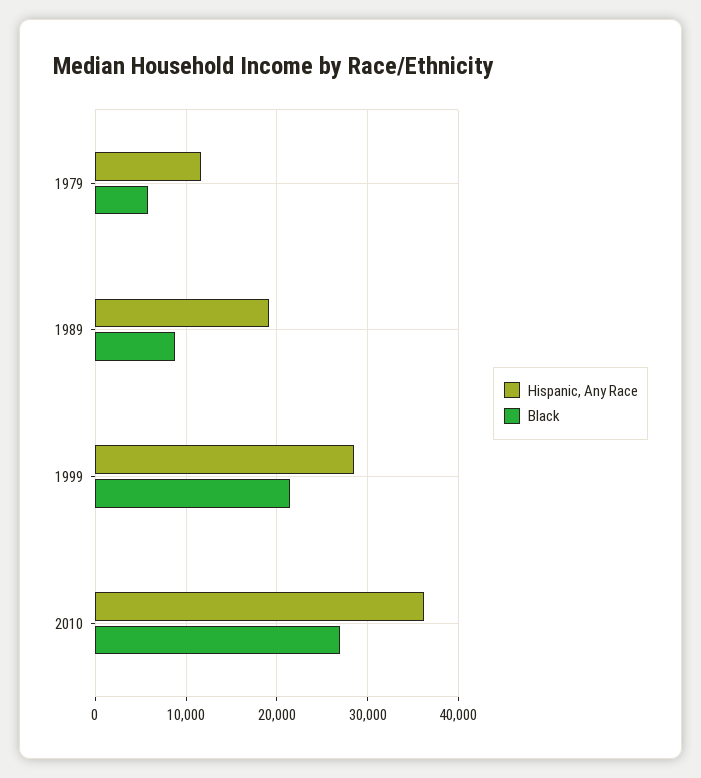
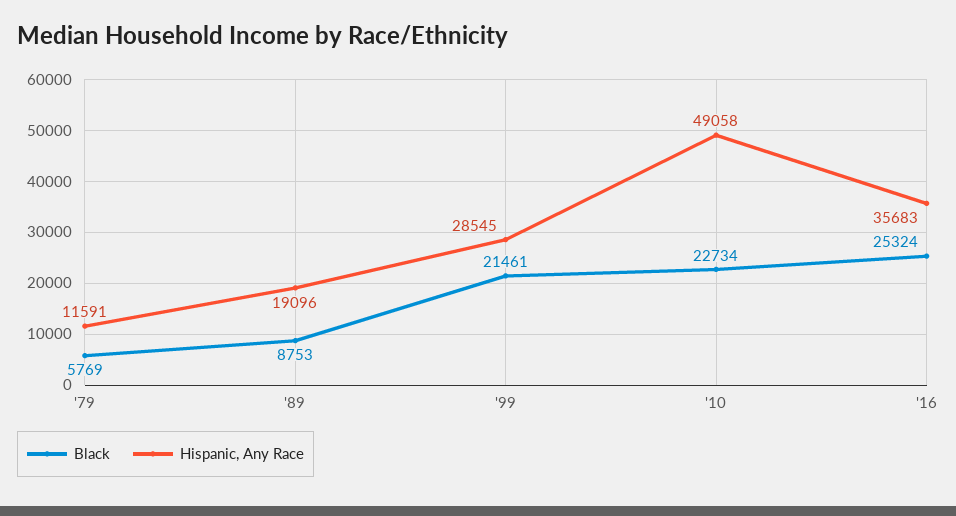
Hispanic, Any Race, 2010: 36000 -> 49058
Black, 2010: 27000 -> 22734
Black, '16: none -> 25324
Hispanic, Any Race, '16: none -> 35683

